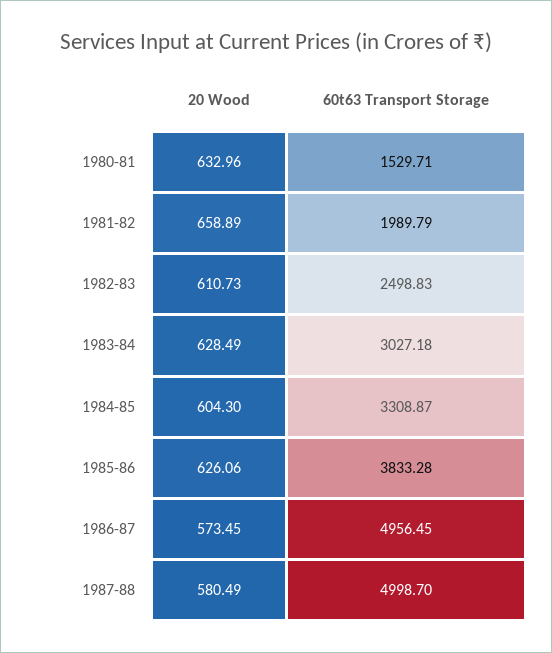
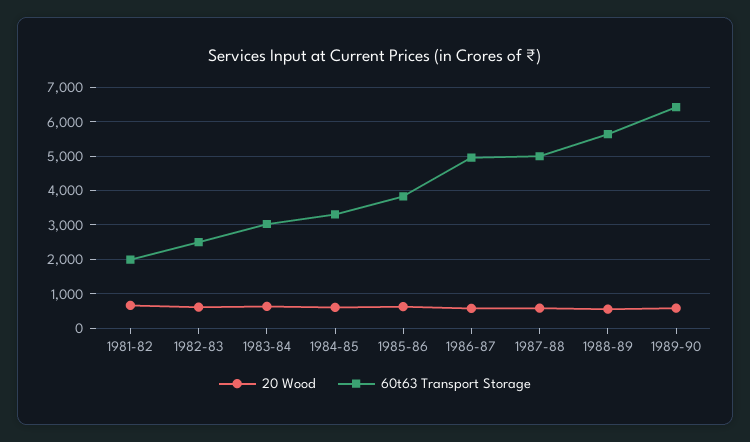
20 Wood, 1980-81: 632.96 -> none
60t63 Transport Storage, 1980-81: 1529.71 -> none
20 Wood, 1988-89: none -> 600
60t63 Transport Storage, 1988-89: none -> 5600
20 Wood, 1989-90: none -> 600
60t63 Transport Storage, 1989-90: none -> 6400

